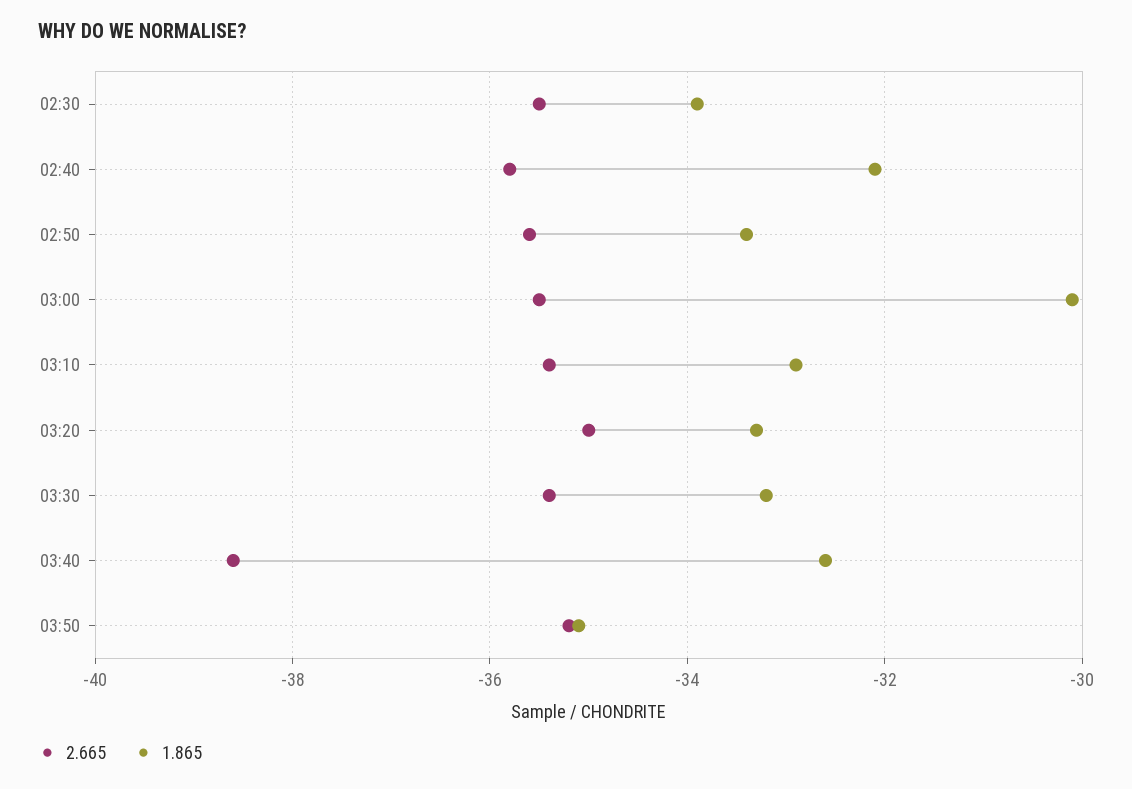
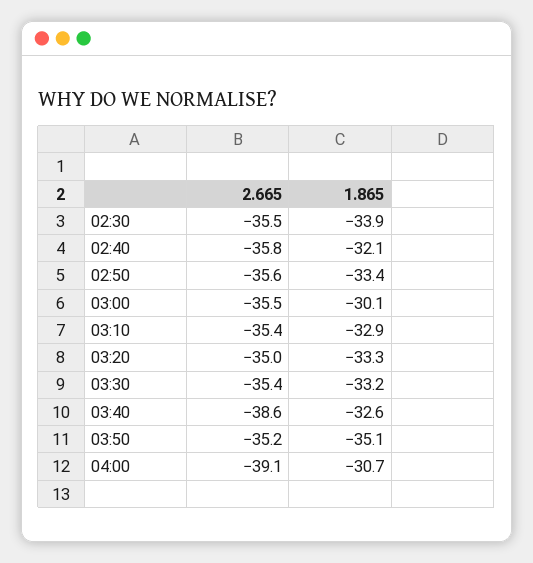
2.665, 04:00: none -> -39.1
1.865, 04:00: none -> -30.7

